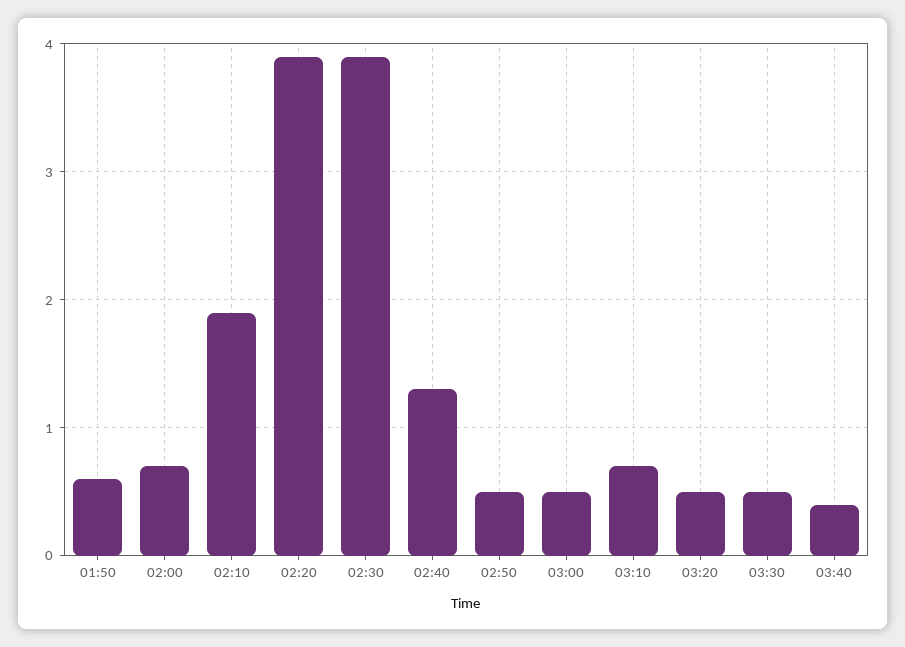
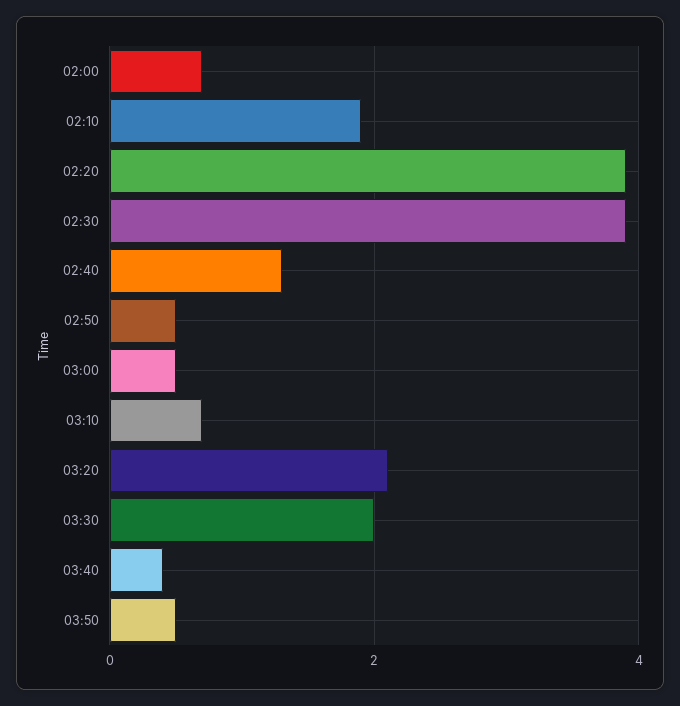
01:50: 0.6 -> none
03:20: 0.5 -> 2
03:30: 0.5 -> 2
03:50: none -> 0.5

